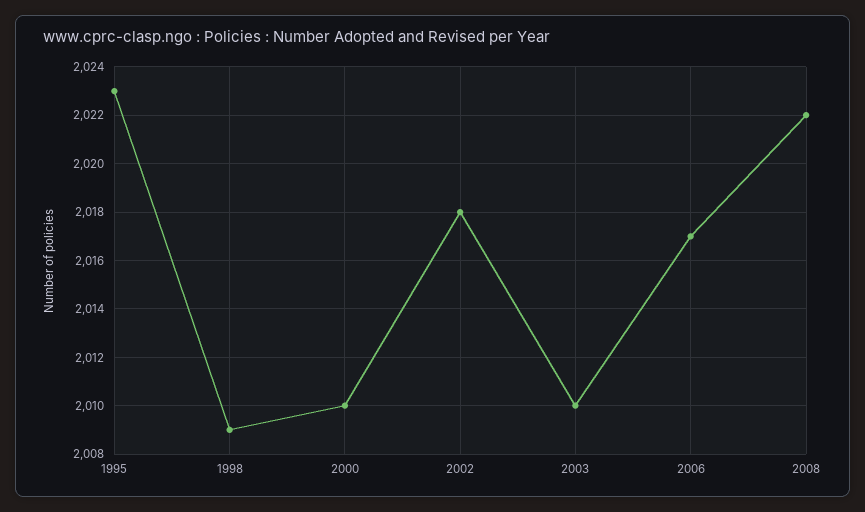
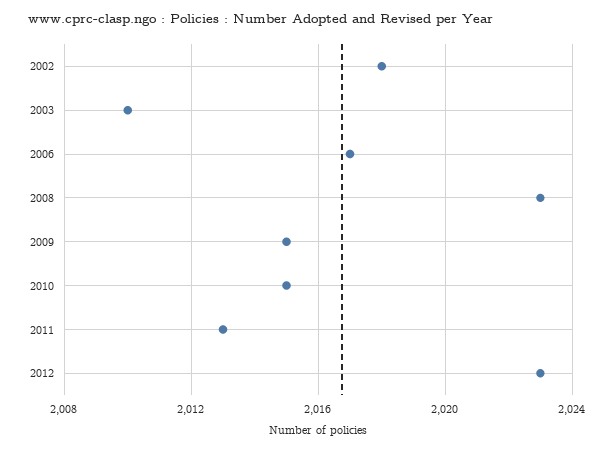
1995: 2023 -> none
1998: 2009 -> none
2000: 2010 -> none
2008: 2022 -> 2023
2009: none -> 2015
2010: none -> 2015
2011: none -> 2013
2012: none -> 2023

